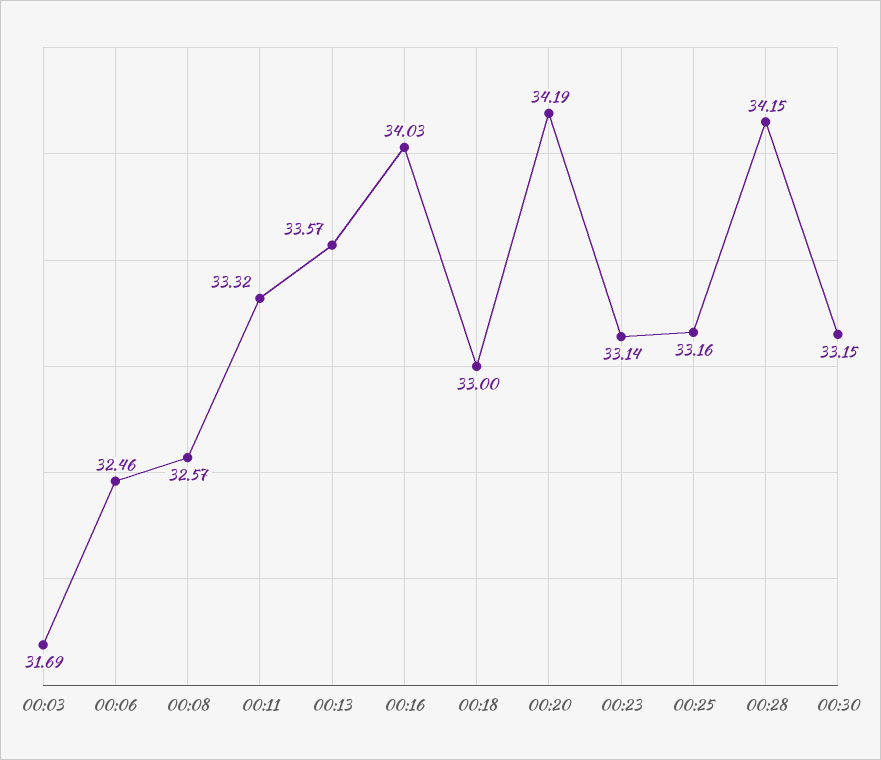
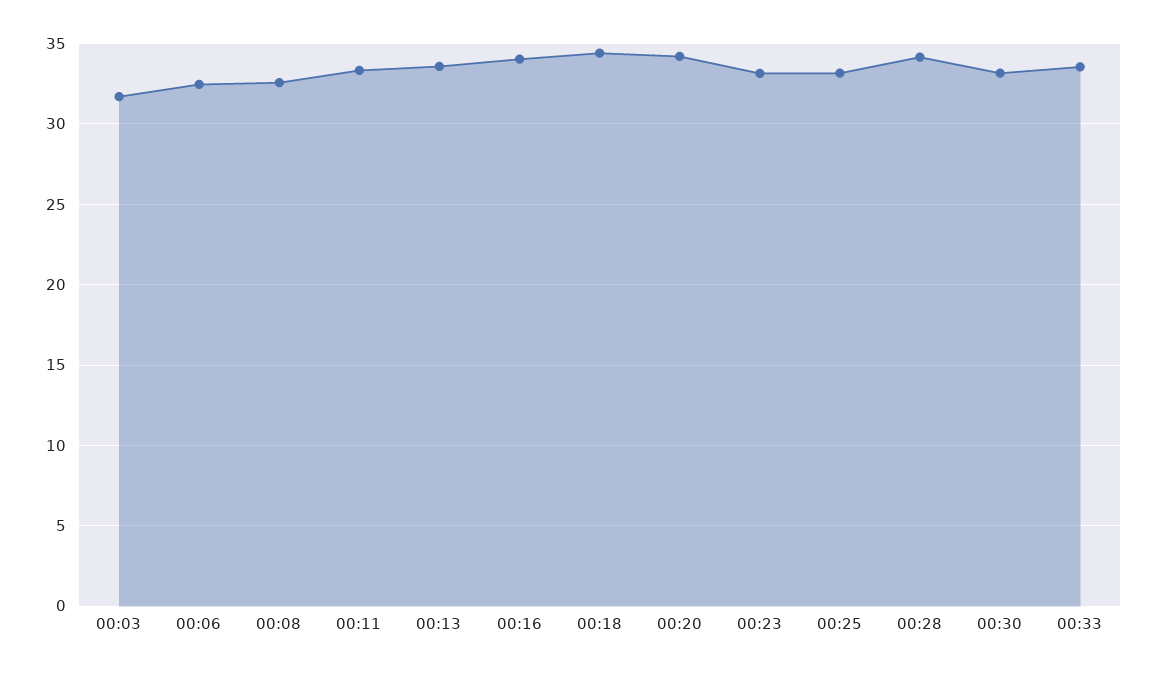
00:18: 33 -> 34.5
00:33: none -> 33.5

